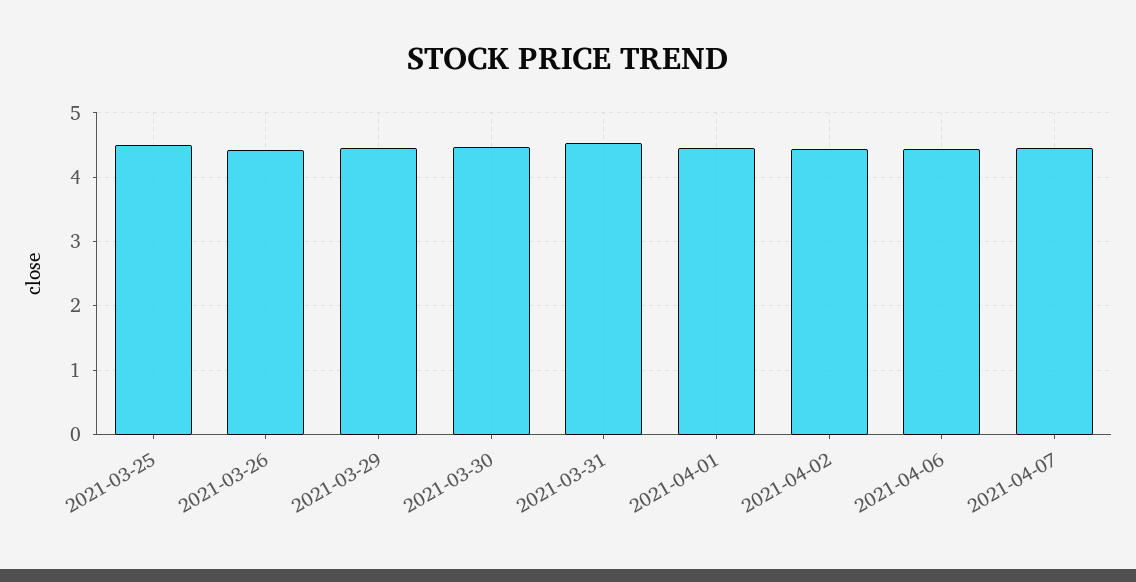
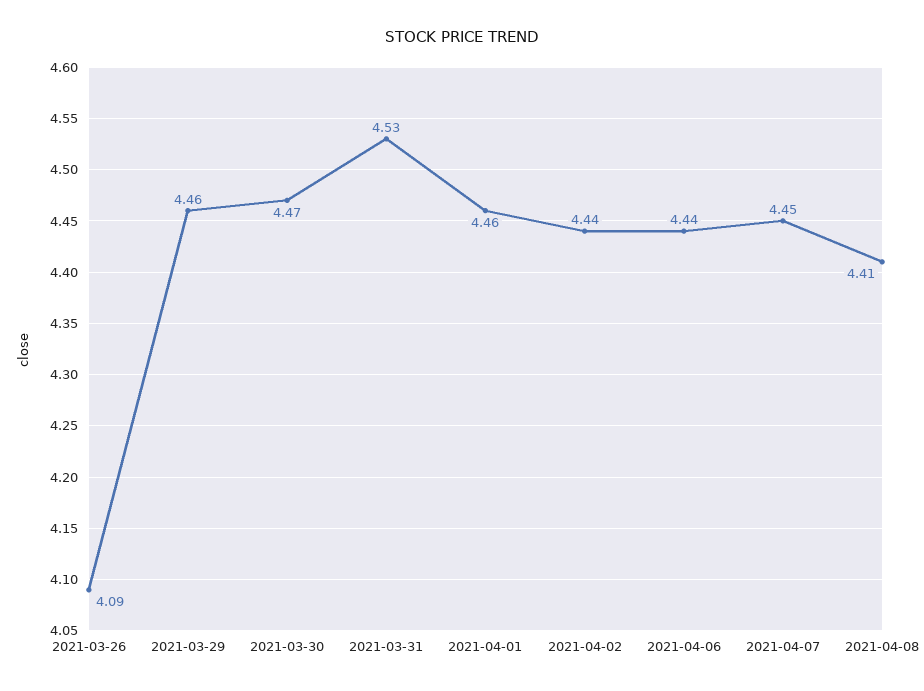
2021-03-25: 4.5 -> none
2021-03-26: 4.4 -> 4.09
2021-04-08: none -> 4.41

